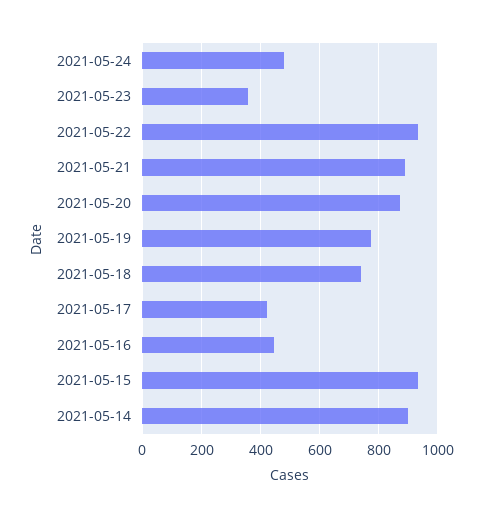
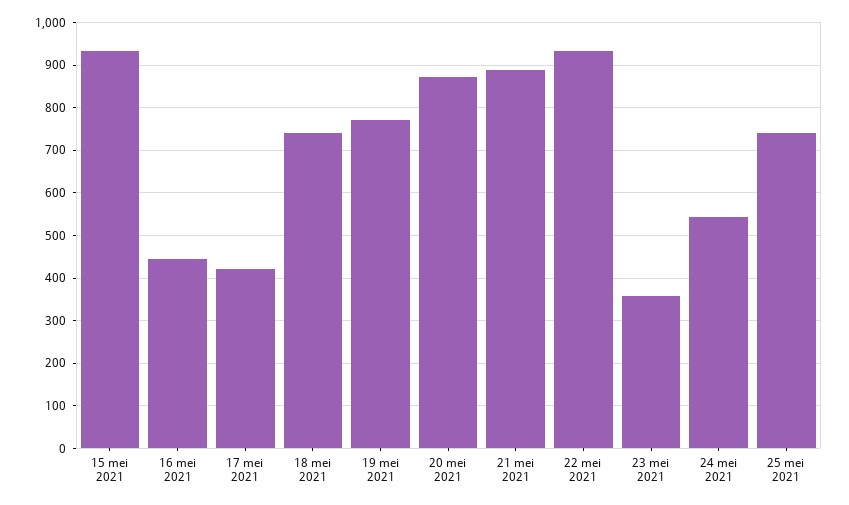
2021-05-24: 475 -> 540
2021-05-14: 900 -> none
25 mei 2021: none -> 740

